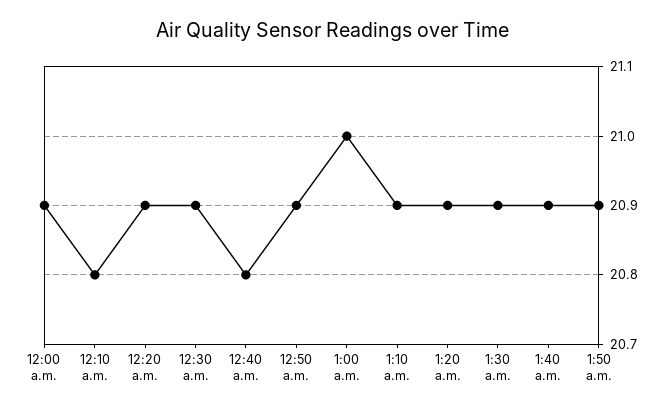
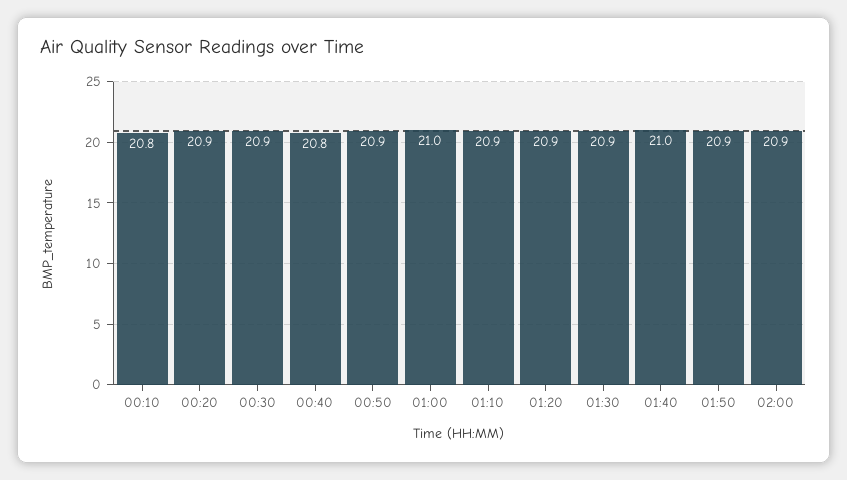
12:00 a.m.: 20.9 -> none
1:40 a.m.: 20.9 -> 21
02:00: none -> 20.9

